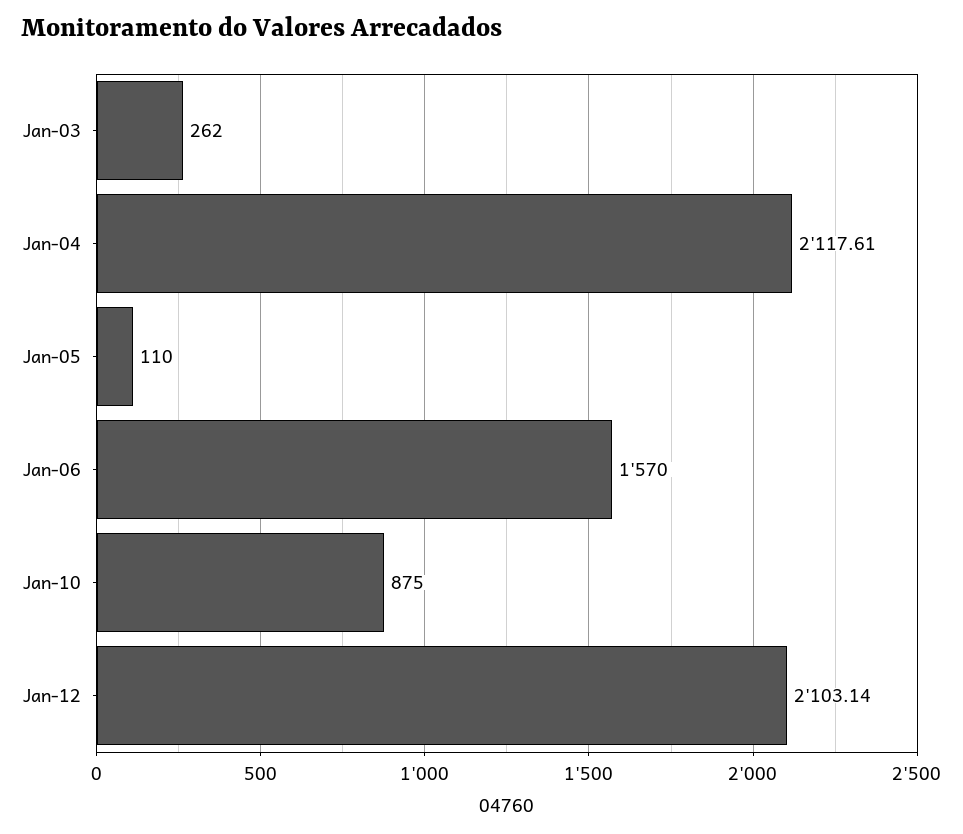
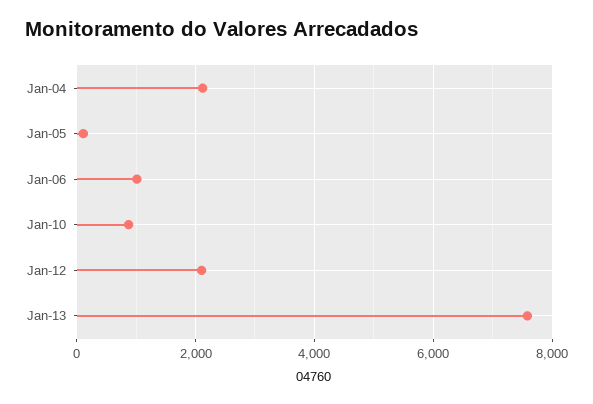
Jan-03: 262 -> none
Jan-06: 1570 -> 1000
Jan-13: none -> 7600

